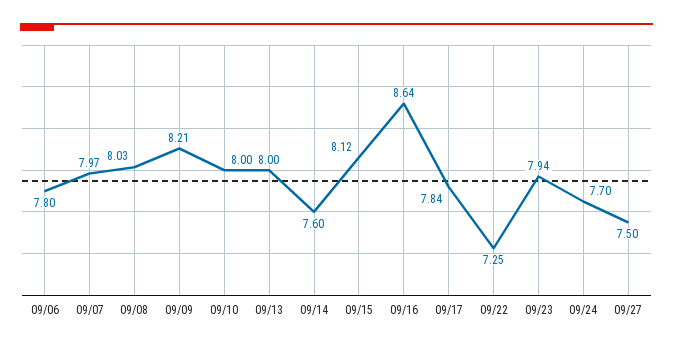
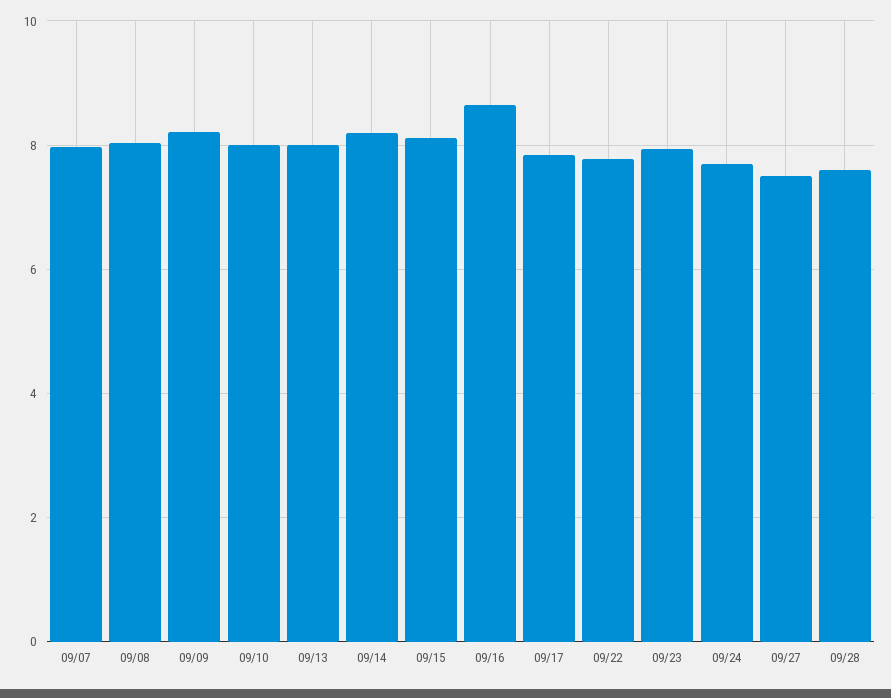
09/06: 7.8 -> none
09/14: 7.6 -> 8.2
09/22: 7.25 -> 7.8
09/28: none -> 7.6

